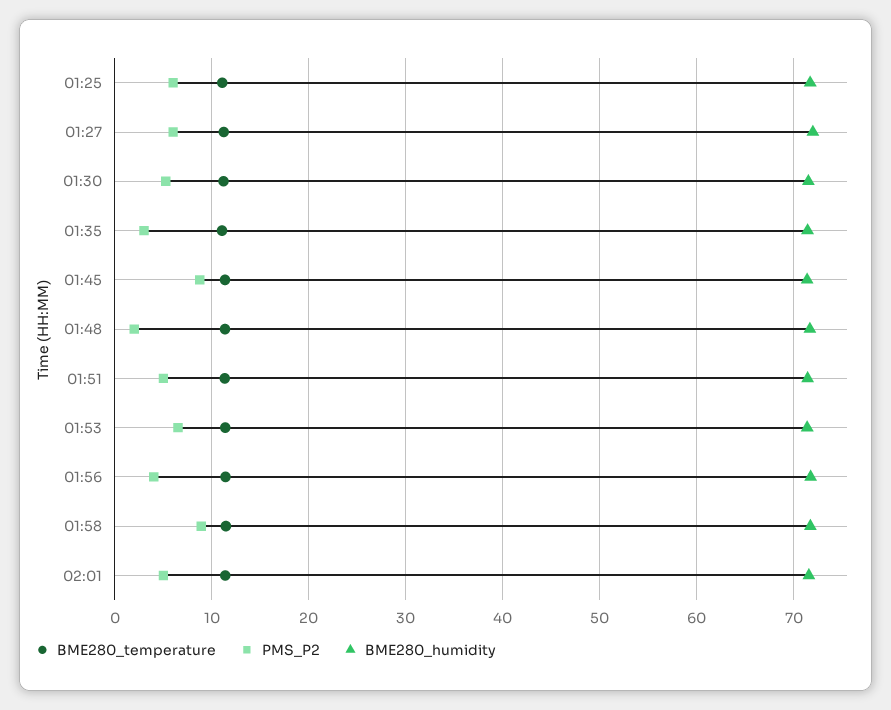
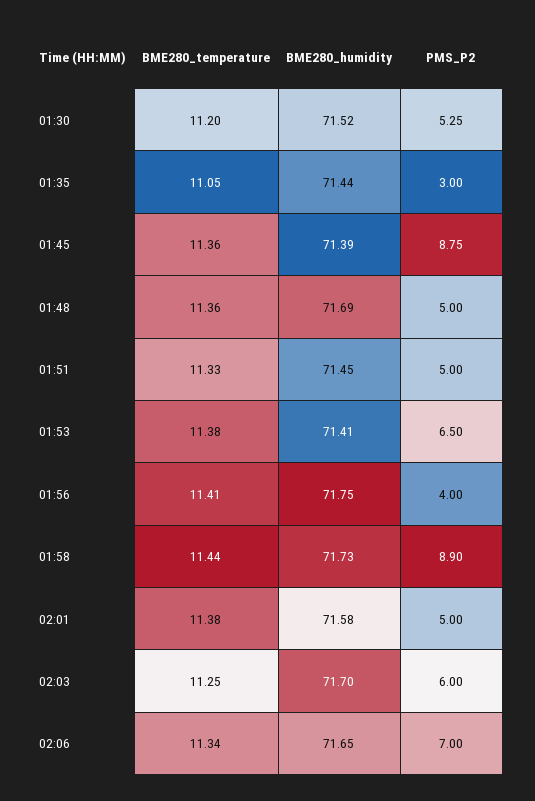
BME280_temperature, 01:25: 11 -> none
PMS_P2, 01:25: 6 -> none
BME280_humidity, 01:25: 72 -> none
BME280_temperature, 01:27: 11 -> none
PMS_P2, 01:27: 6 -> none
BME280_humidity, 01:27: 72 -> none
PMS_P2, 01:48: 2 -> 5
BME280_temperature, 02:03: none -> 11.25
BME280_humidity, 02:03: none -> 71.7
PMS_P2, 02:03: none -> 6
BME280_temperature, 02:06: none -> 11.34
BME280_humidity, 02:06: none -> 71.65
PMS_P2, 02:06: none -> 7

